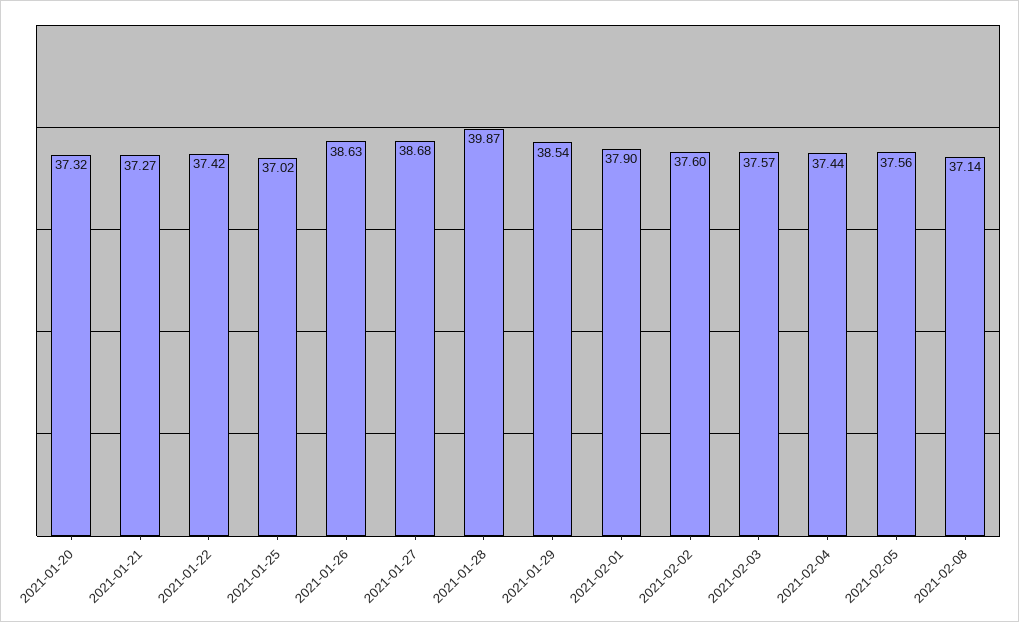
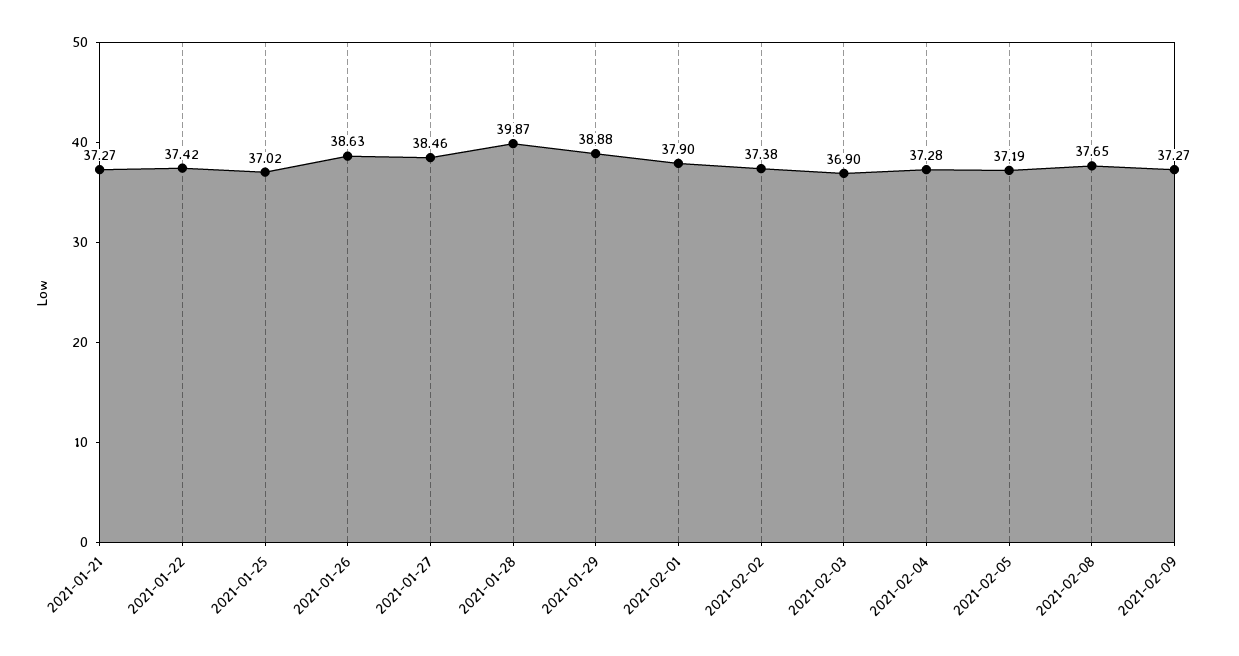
2021-01-20: 37.32 -> none
2021-01-27: 38.68 -> 38.46
2021-01-29: 38.54 -> 38.88
2021-02-02: 37.6 -> 37.38
2021-02-03: 37.57 -> 36.9
2021-02-04: 37.44 -> 37.28
2021-02-05: 37.56 -> 37.19
2021-02-08: 37.14 -> 37.65
2021-02-09: none -> 37.27

